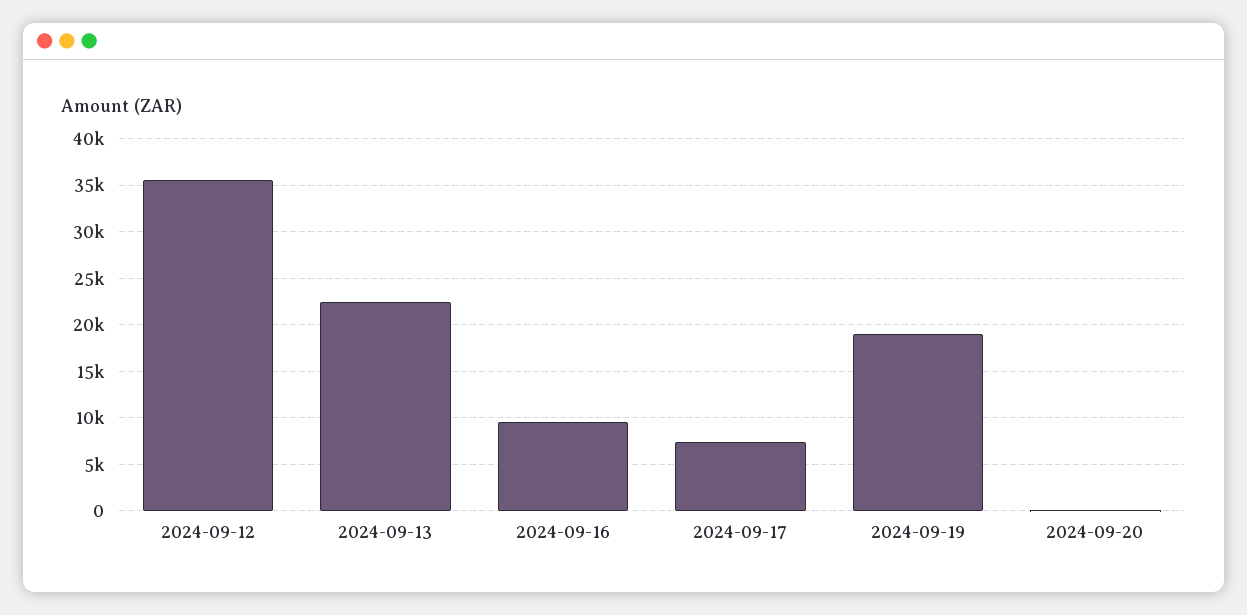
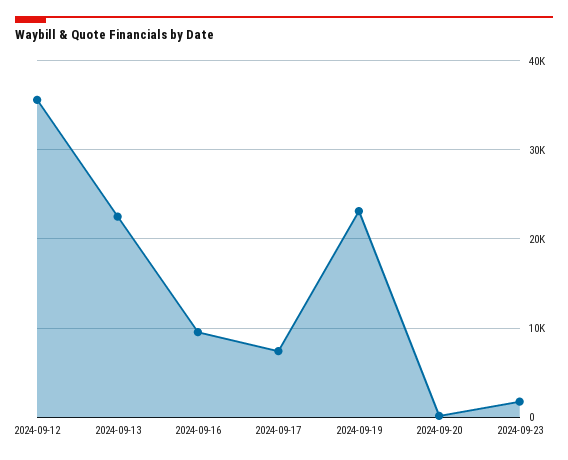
2024-09-19: 19000 -> 23000
2024-09-23: none -> 2000

